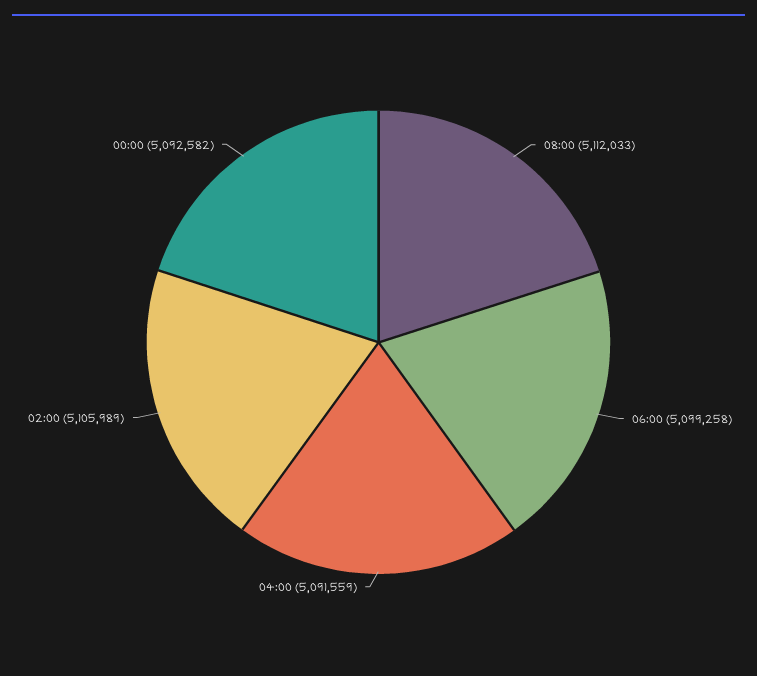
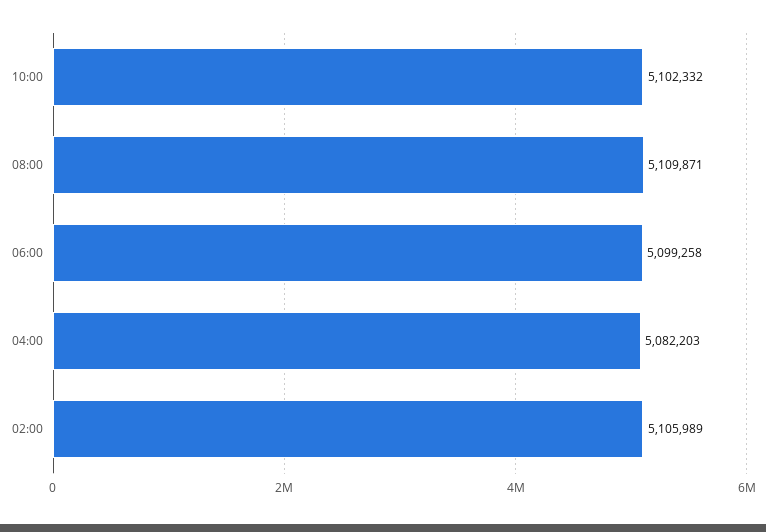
08:00: 5112033 -> 5109871
04:00: 5091559 -> 5082203
00:00: 5092582 -> none
10:00: none -> 5102332

